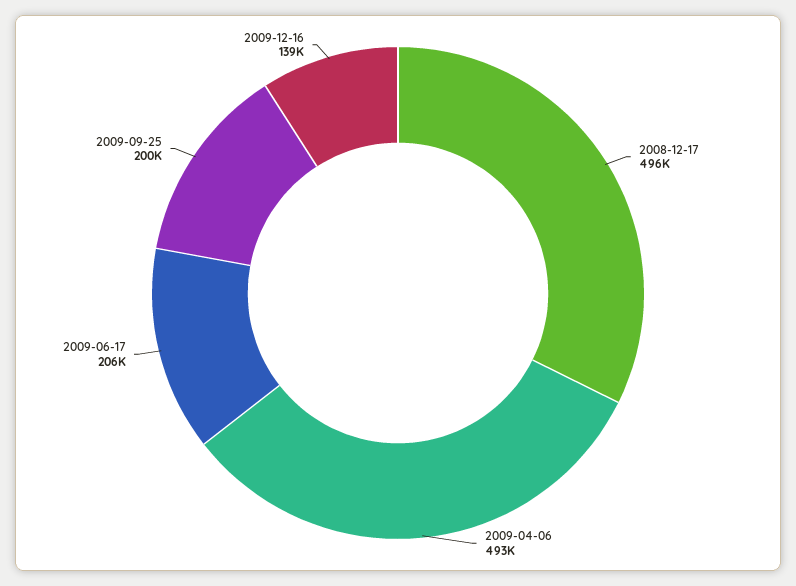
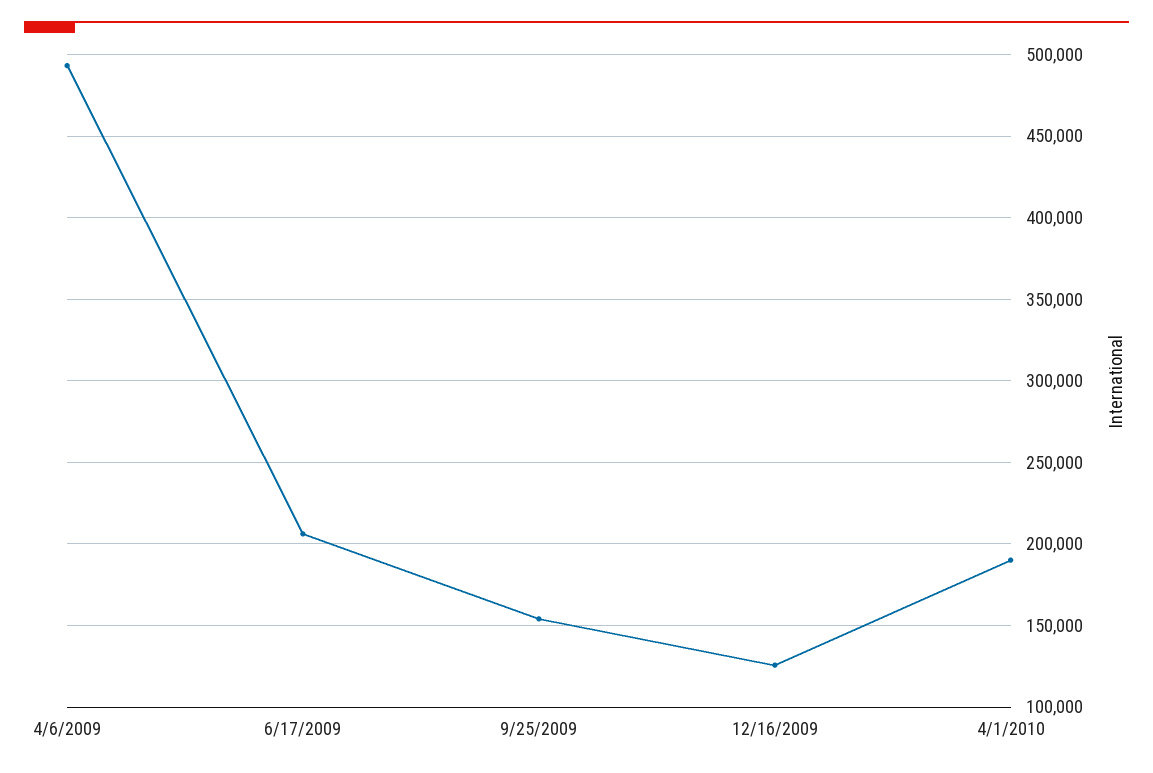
2008-12-17: 496000 -> none
2009-09-25: 200000 -> 155000
2009-12-16: 139000 -> 125000
4/1/2010: none -> 190000

